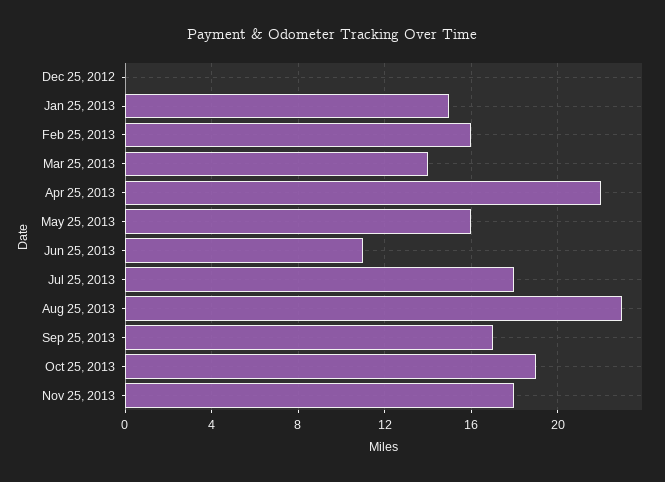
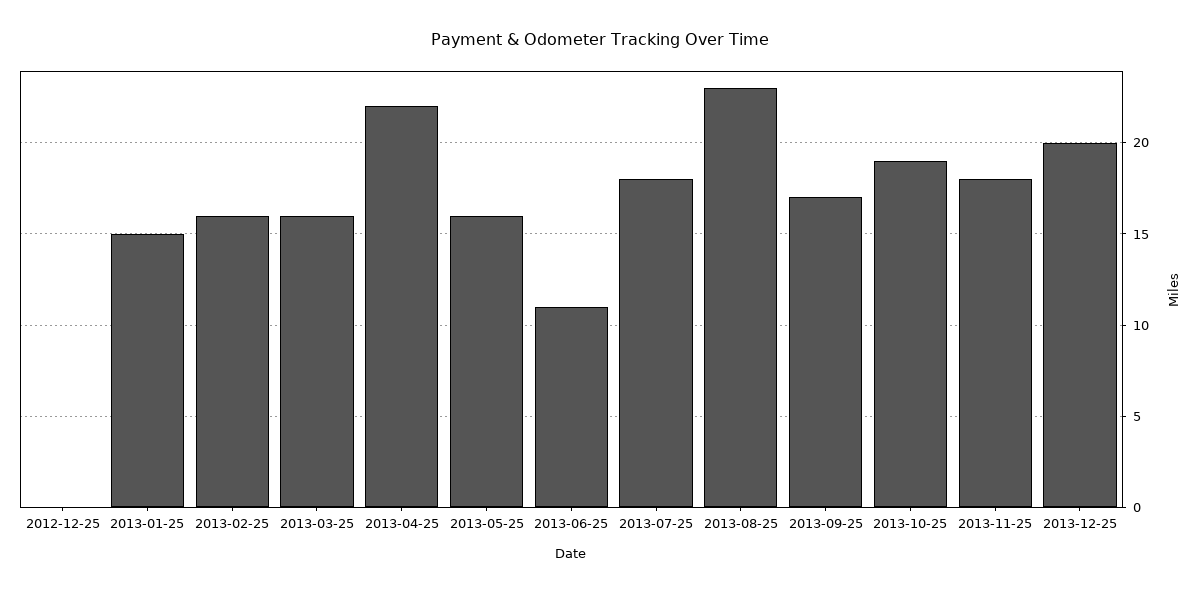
Mar 25, 2013: 14 -> 16
2013-12-25: none -> 20

